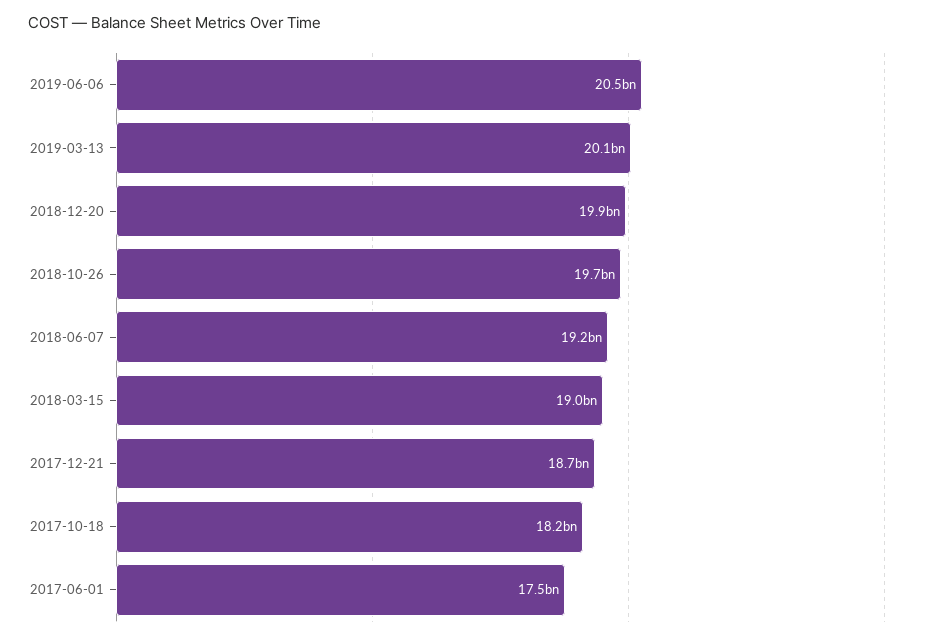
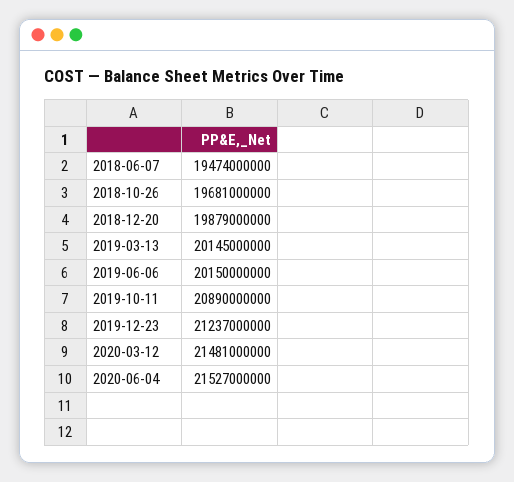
2019-06-06: 20500000000 -> 20150000000
2018-06-07: 19200000000 -> 19474000000
2018-03-15: 19000000000 -> none
2017-12-21: 18700000000 -> none
2017-10-18: 18200000000 -> none
2017-06-01: 17500000000 -> none
2019-10-11: none -> 20890000000
2019-12-23: none -> 21237000000
2020-03-12: none -> 21481000000
2020-06-04: none -> 21527000000

